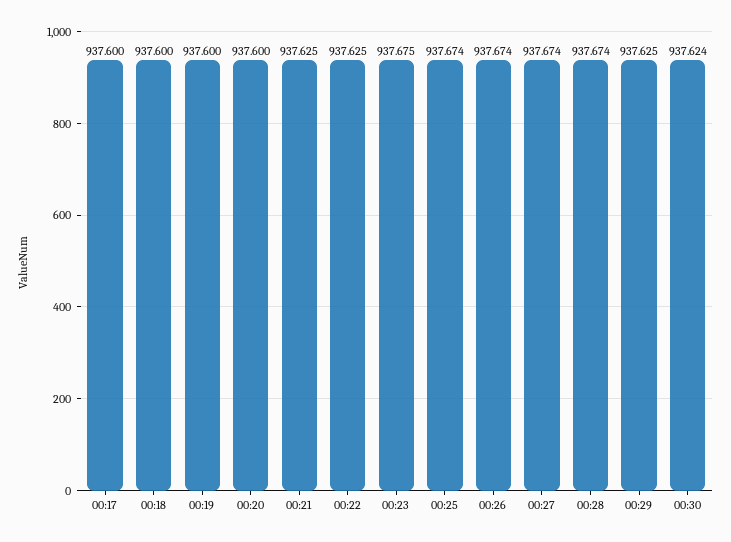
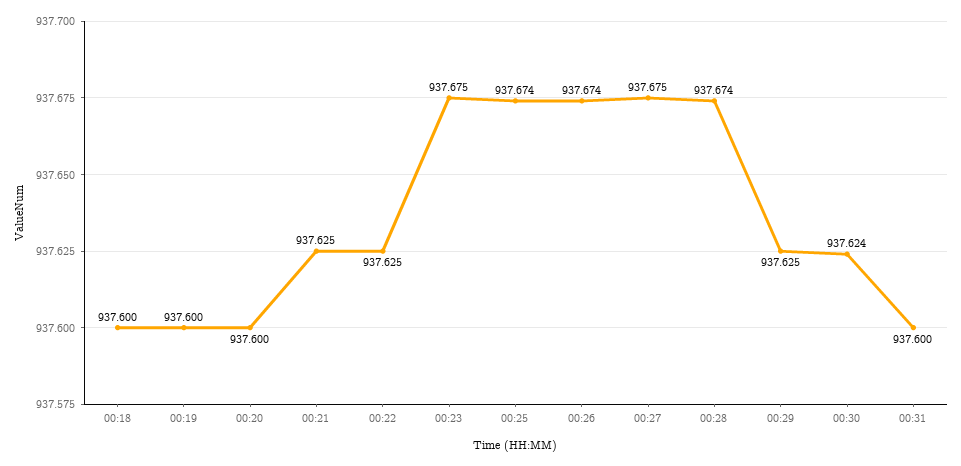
00:17: 937.6 -> none
00:27: 937.674 -> 937.675
00:31: none -> 937.6

